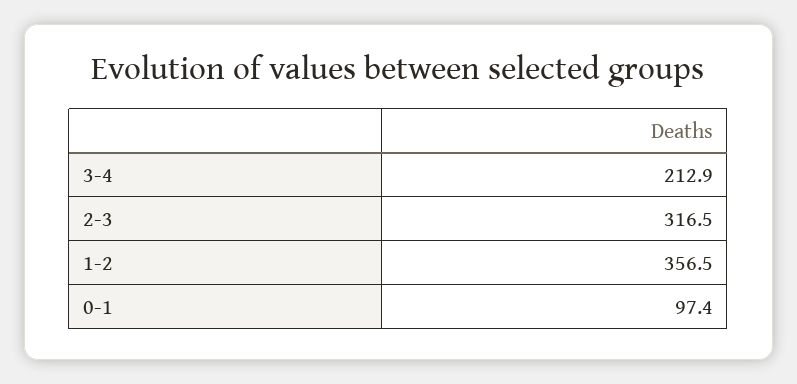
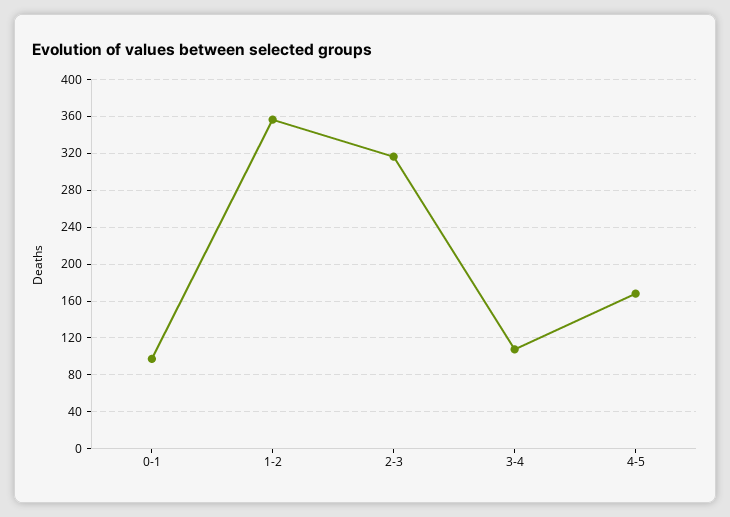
3-4: 212.9 -> 110
4-5: none -> 170

